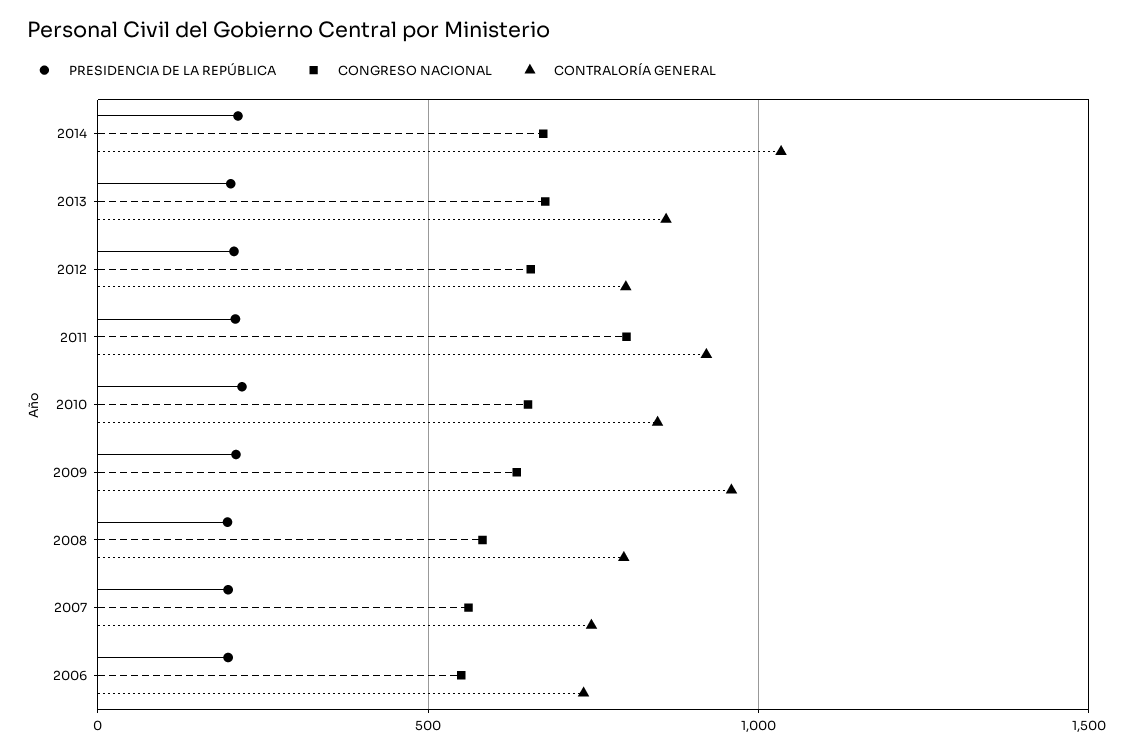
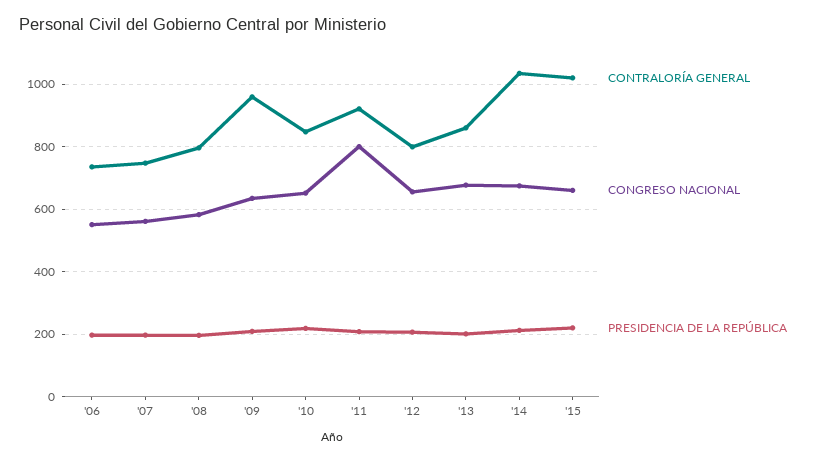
CONTRALORÍA GENERAL, '15: none -> 1020
CONGRESO NACIONAL, '15: none -> 660
PRESIDENCIA DE LA REPÚBLICA, '15: none -> 220

